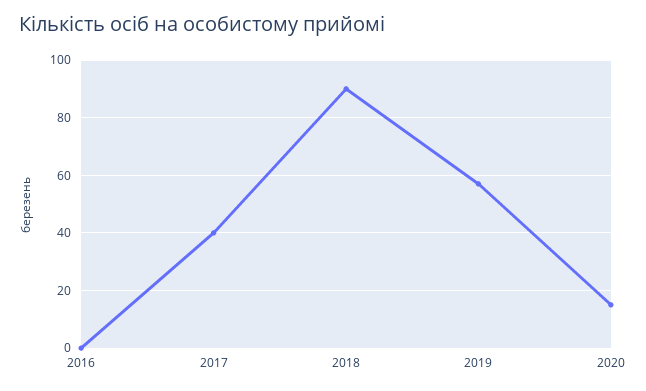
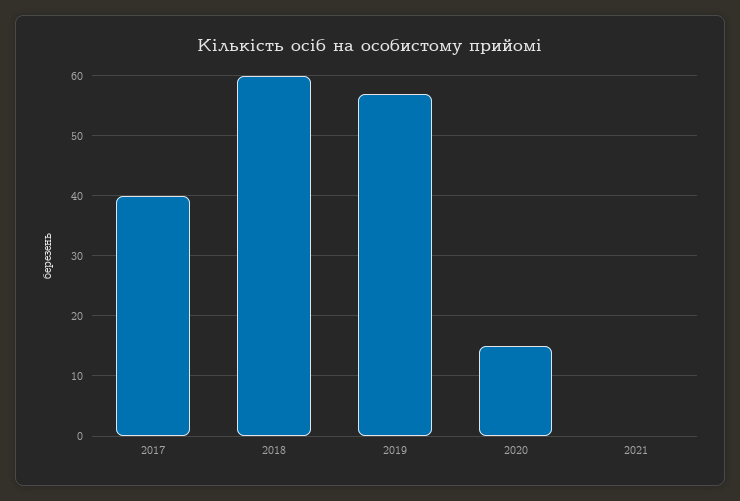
2016: 0 -> none
2018: 90 -> 60
2021: none -> 0

